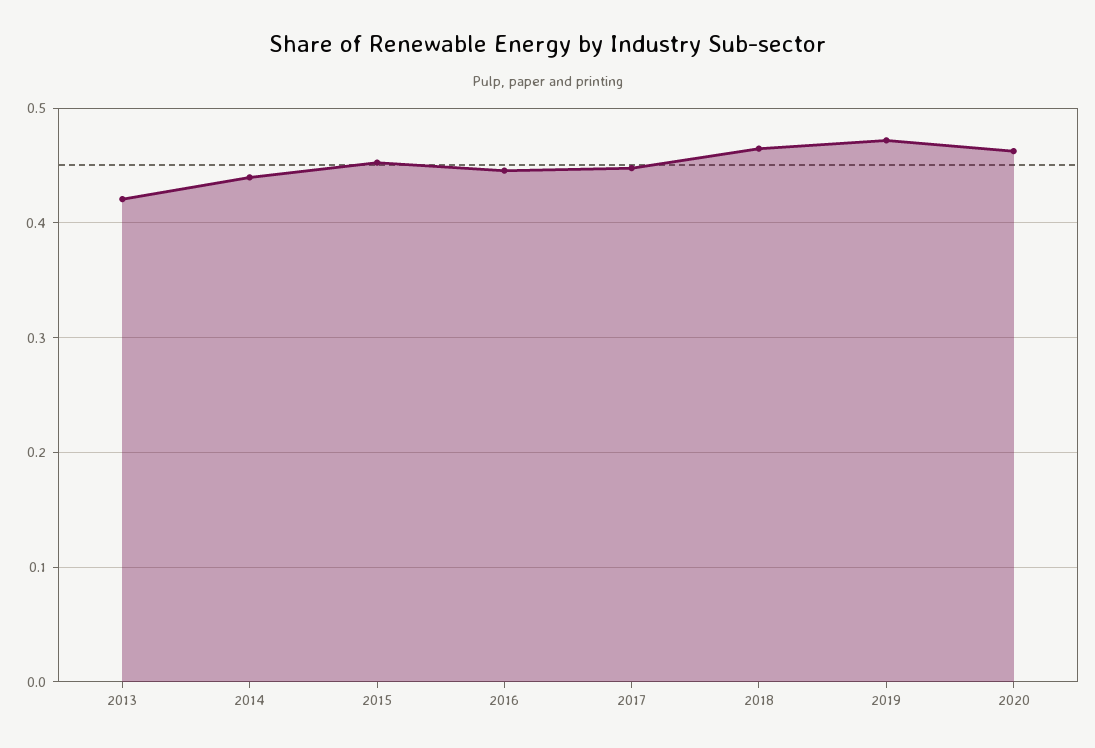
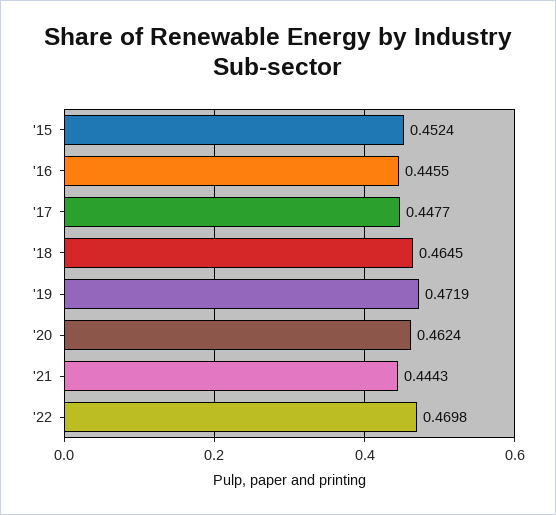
2013: 0.42 -> none
2014: 0.44 -> none
'21: none -> 0.4443
'22: none -> 0.4698

